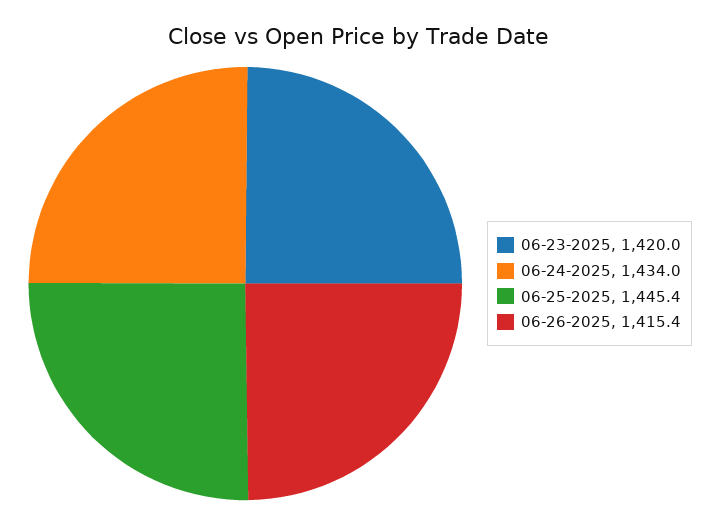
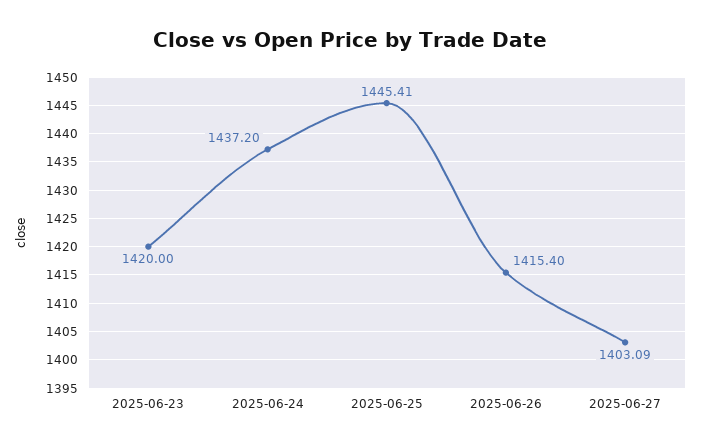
06-24-2025: 1434 -> 1437.2
2025-06-27: none -> 1403.09

